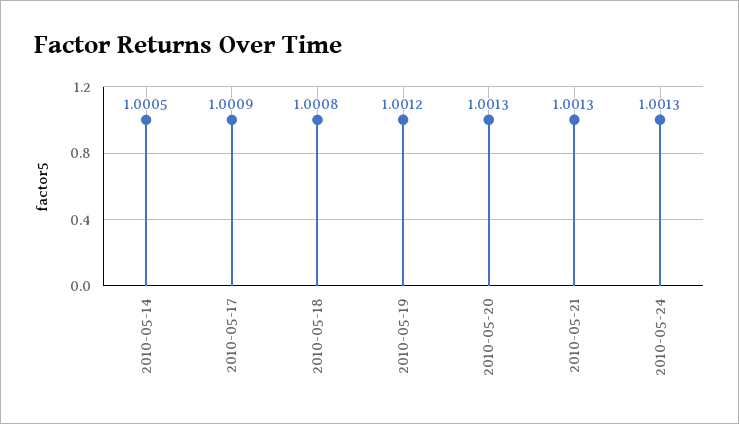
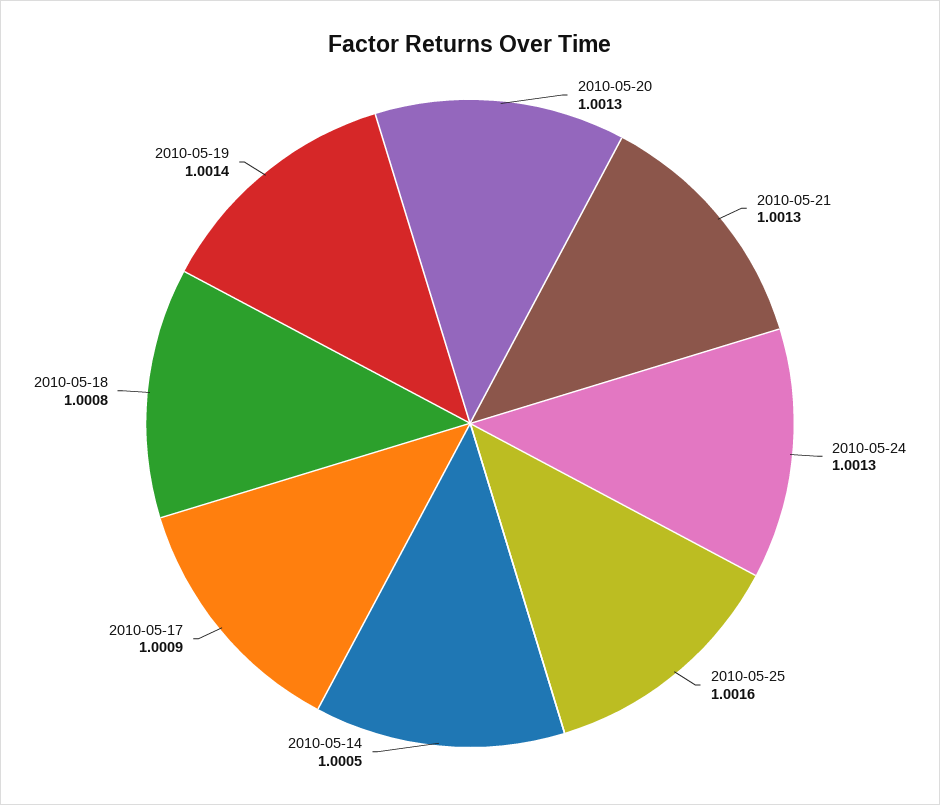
2010-05-19: 1.0012 -> 1.0014
2010-05-25: none -> 1.0016

